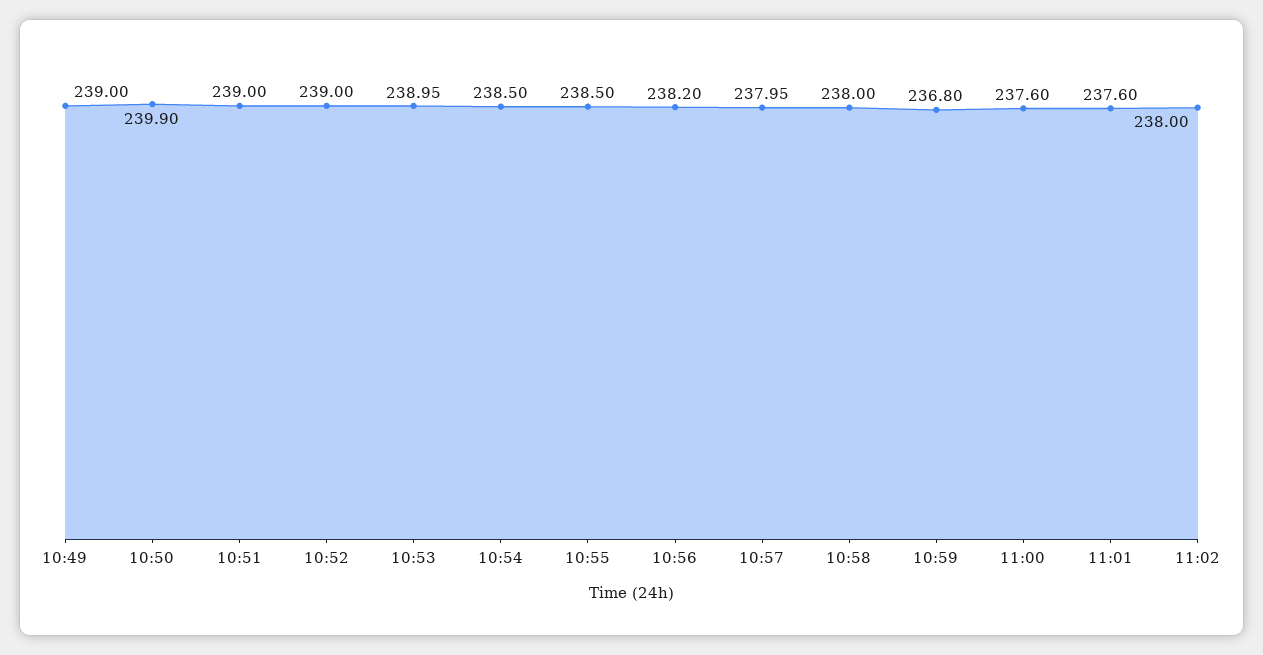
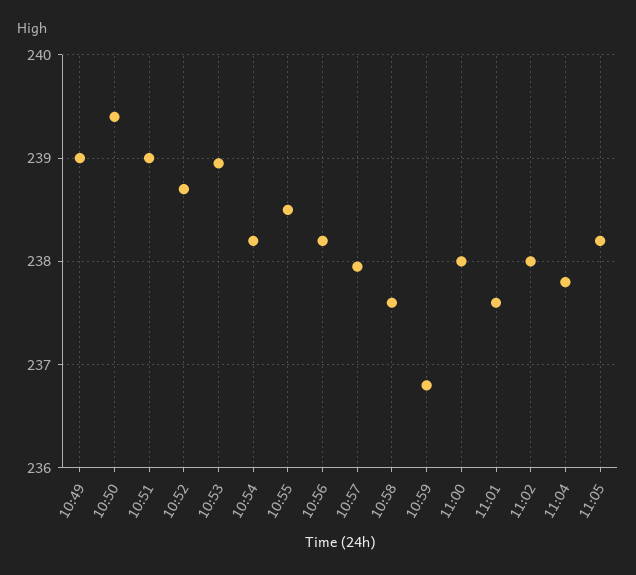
10:50: 239.9 -> 239.4
10:52: 239 -> 238.7
10:54: 238.5 -> 238.2
10:58: 238 -> 237.6
11:00: 237.6 -> 238
11:04: none -> 237.8
11:05: none -> 238.2

